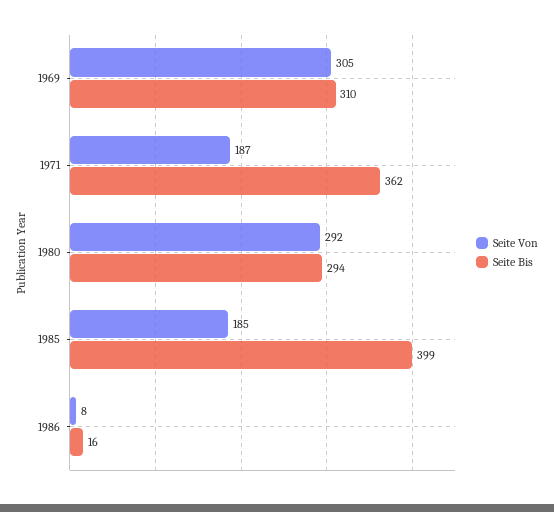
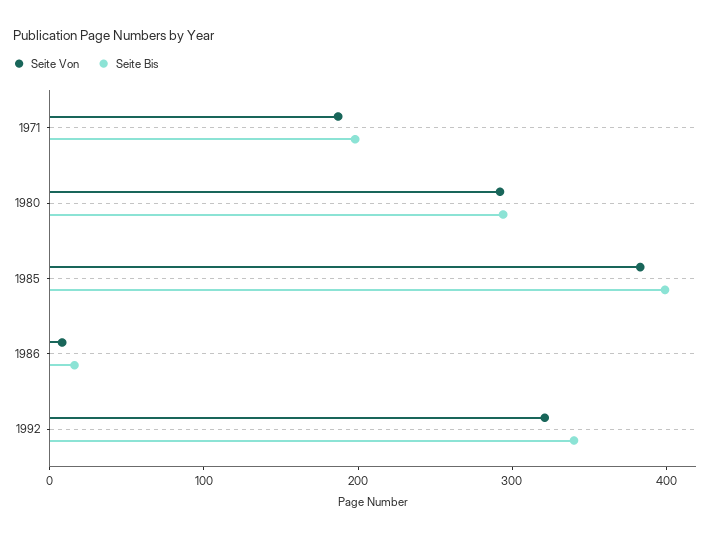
Seite Von, 1969: 305 -> none
Seite Bis, 1969: 310 -> none
Seite Bis, 1971: 362 -> 200
Seite Von, 1985: 185 -> 380
Seite Von, 1992: none -> 320
Seite Bis, 1992: none -> 340

